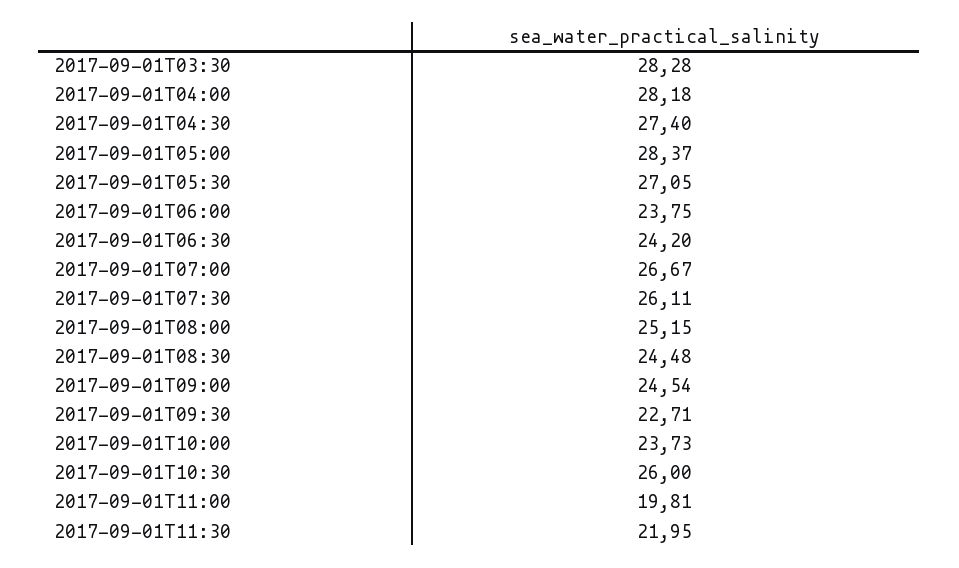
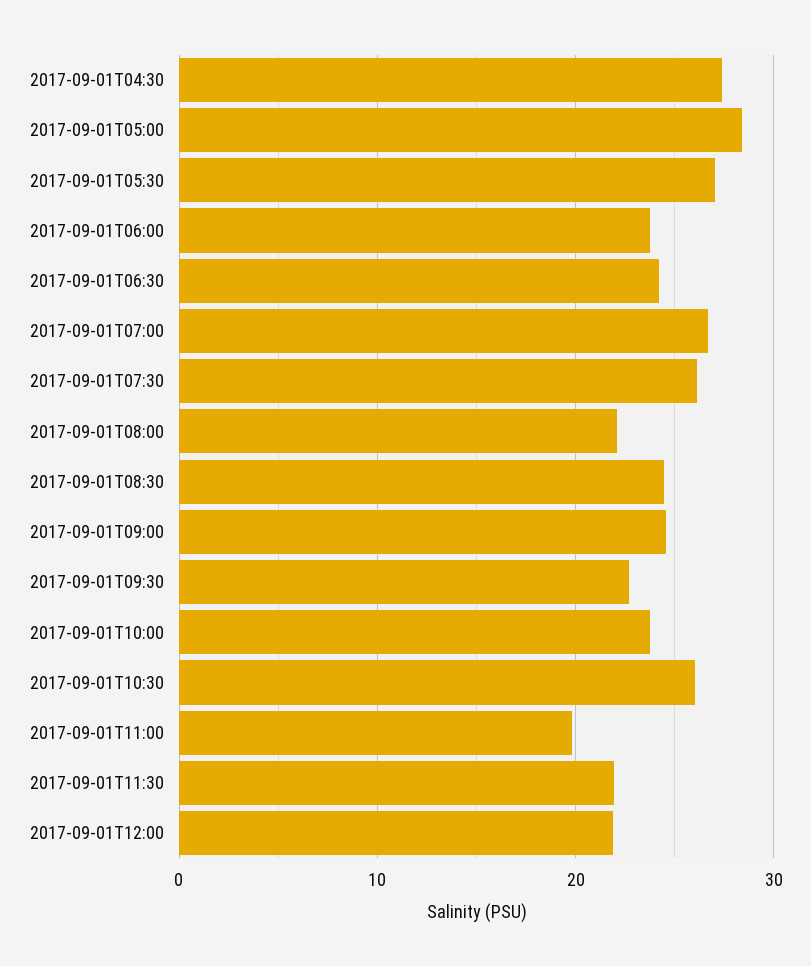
2017-09-01T03:30: 28.28 -> none
2017-09-01T04:00: 28.18 -> none
2017-09-01T08:00: 25.15 -> 22
2017-09-01T12:00: none -> 22

